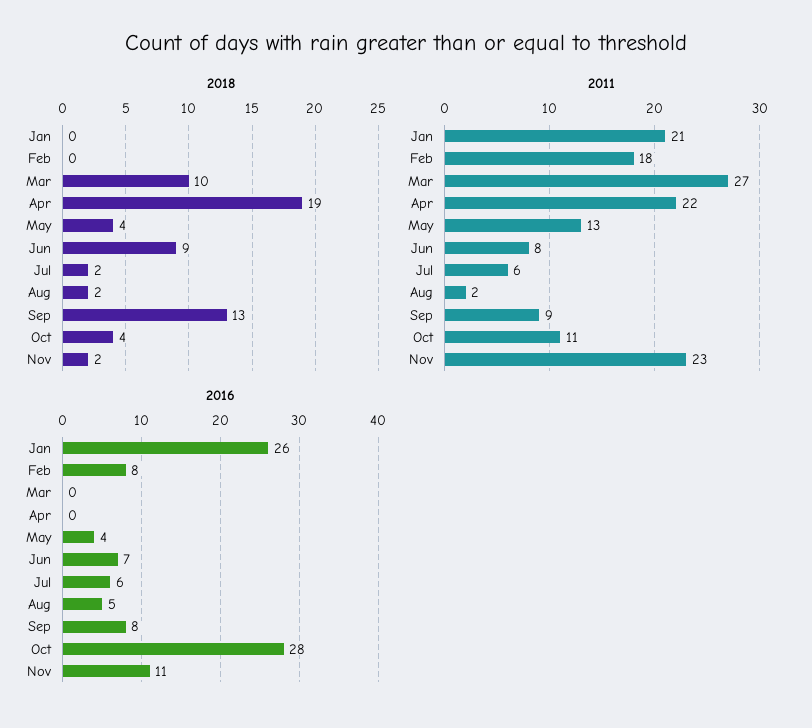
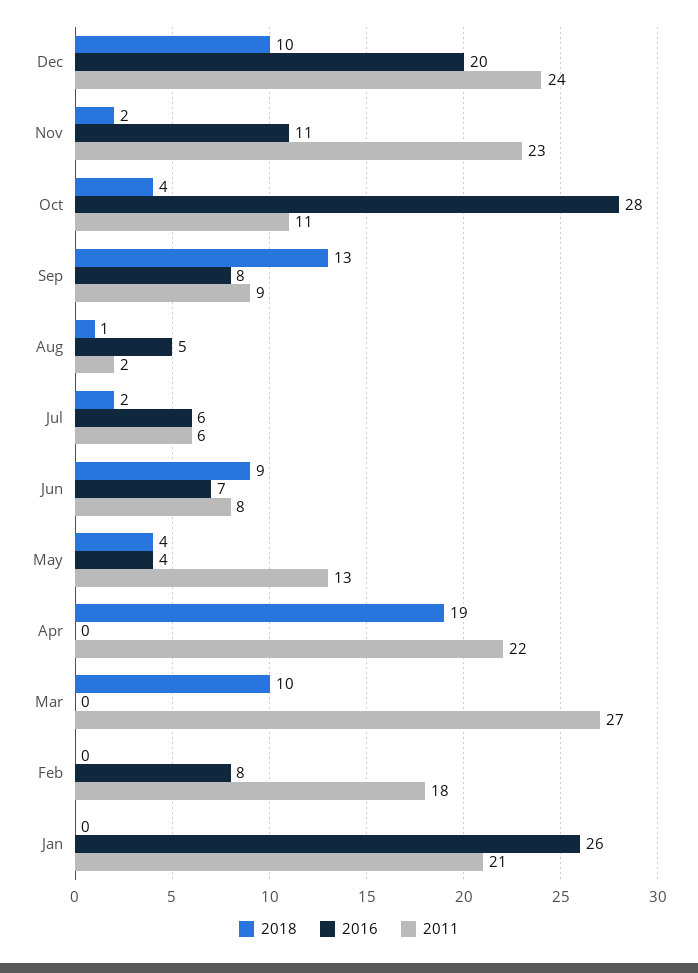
2018, Aug: 2 -> 1
2018, Dec: none -> 10
2016, Dec: none -> 20
2011, Dec: none -> 24

